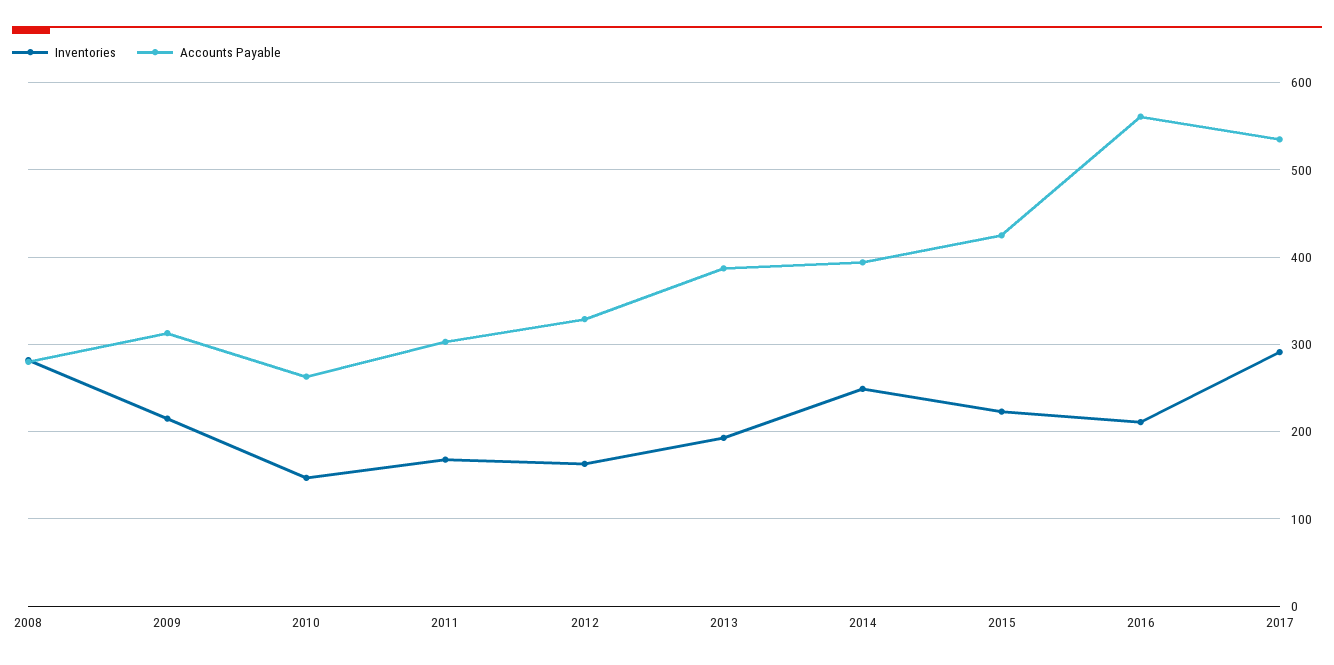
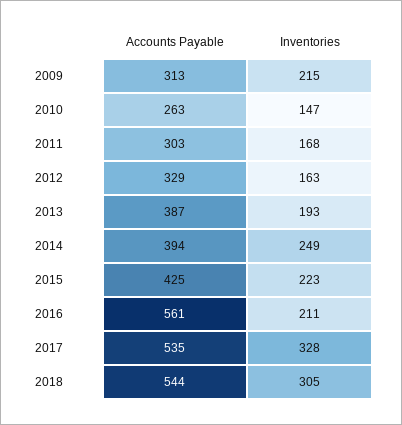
Inventories, 2008: 280 -> none
Accounts Payable, 2008: 280 -> none
Inventories, 2017: 290 -> 328
Accounts Payable, 2018: none -> 544
Inventories, 2018: none -> 305

